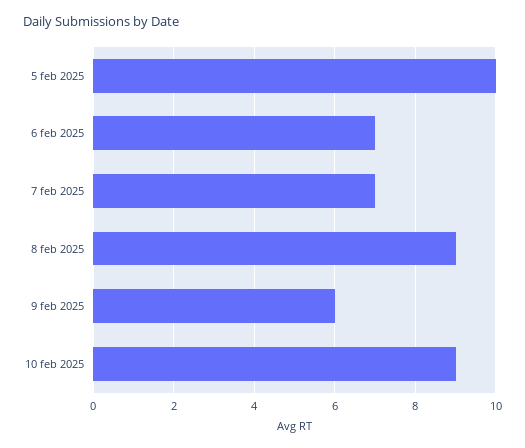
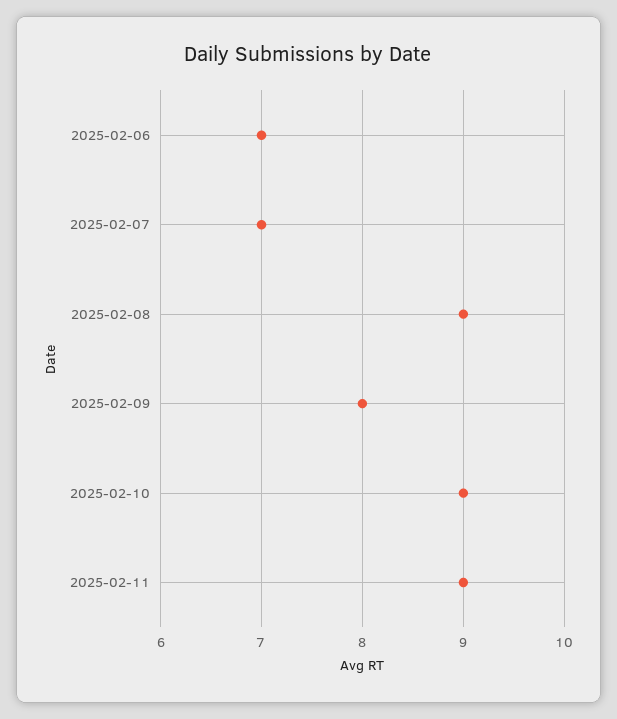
5 feb 2025: 10 -> none
9 feb 2025: 6 -> 8
2025-02-11: none -> 9

